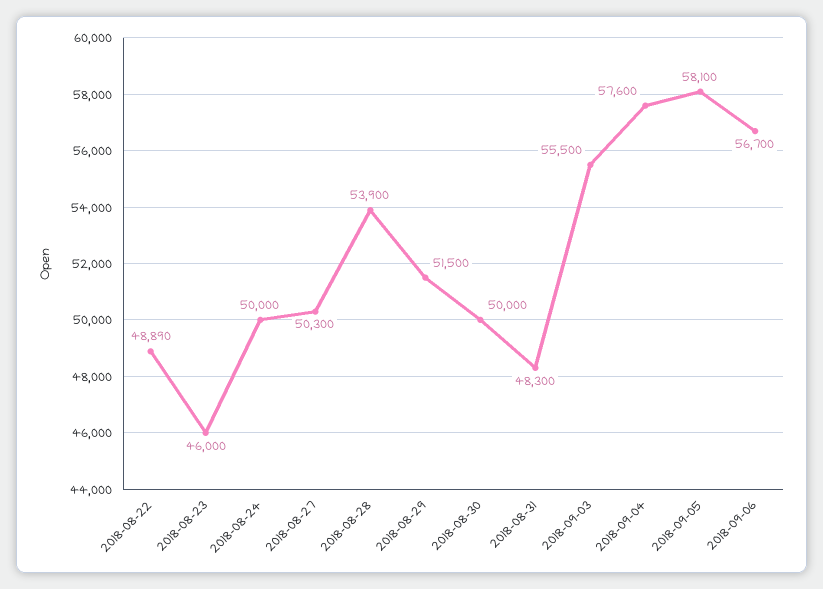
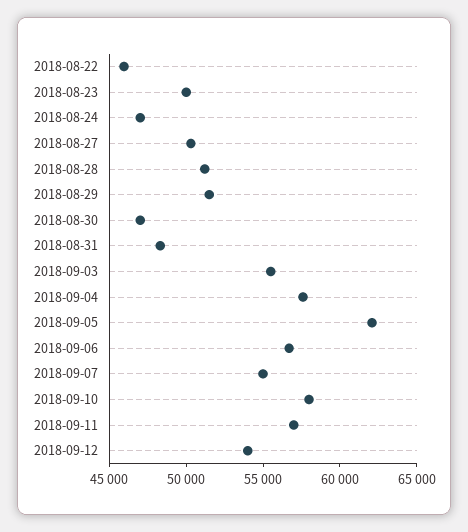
2018-08-22: 48890 -> 46000
2018-08-23: 46000 -> 50000
2018-08-24: 50000 -> 47000
2018-08-28: 53900 -> 51000
2018-08-30: 50000 -> 47000
2018-09-05: 58100 -> 62000
2018-09-07: none -> 55000
2018-09-10: none -> 58000
2018-09-11: none -> 57000
2018-09-12: none -> 54000

